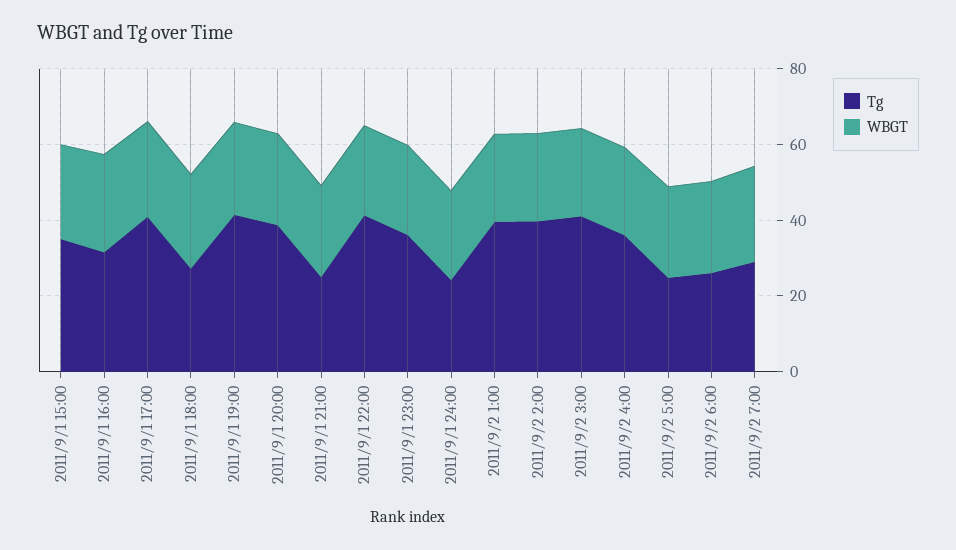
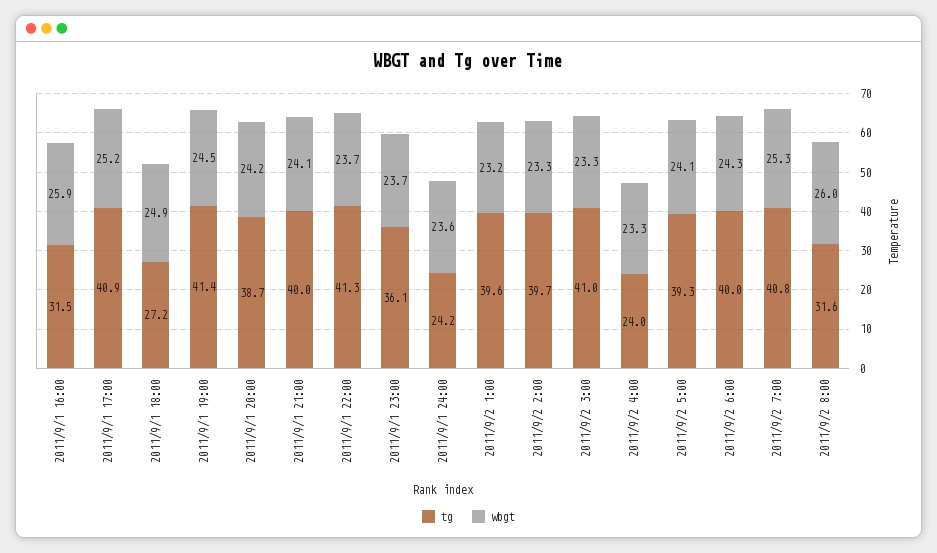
Tg, 2011/9/1 15:00: 35 -> none
WBGT, 2011/9/1 15:00: 25 -> none
Tg, 2011/9/1 21:00: 25 -> 40
Tg, 2011/9/2 4:00: 35 -> 24
Tg, 2011/9/2 5:00: 25 -> 39.3
Tg, 2011/9/2 6:00: 25 -> 40
Tg, 2011/9/2 7:00: 30 -> 40.8
Tg, 2011/9/2 8:00: none -> 31.6
WBGT, 2011/9/2 8:00: none -> 26

